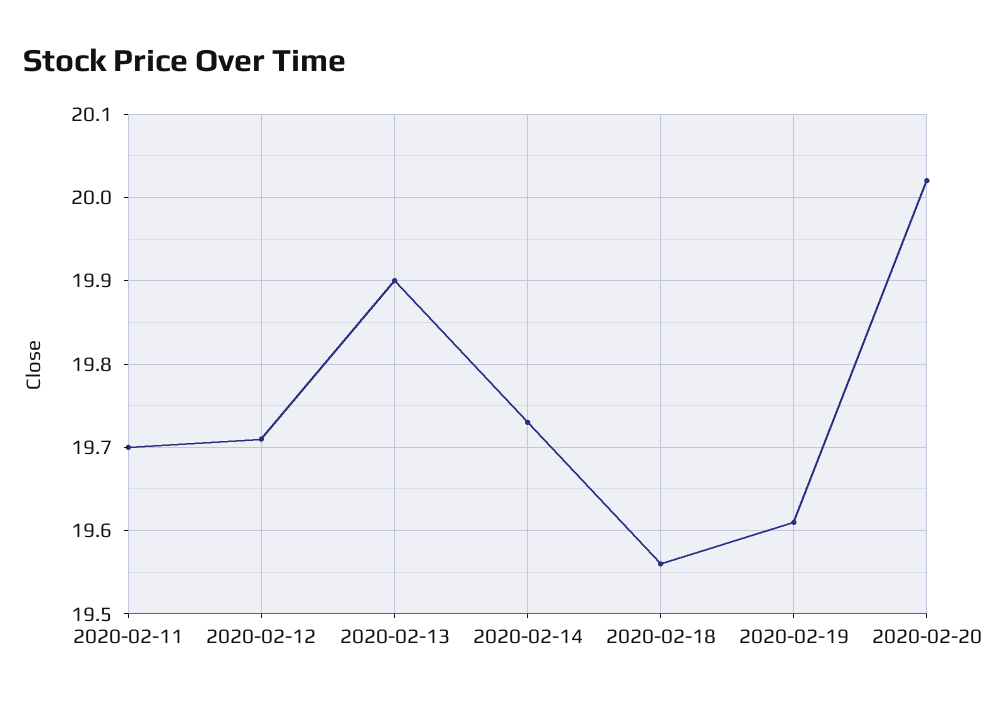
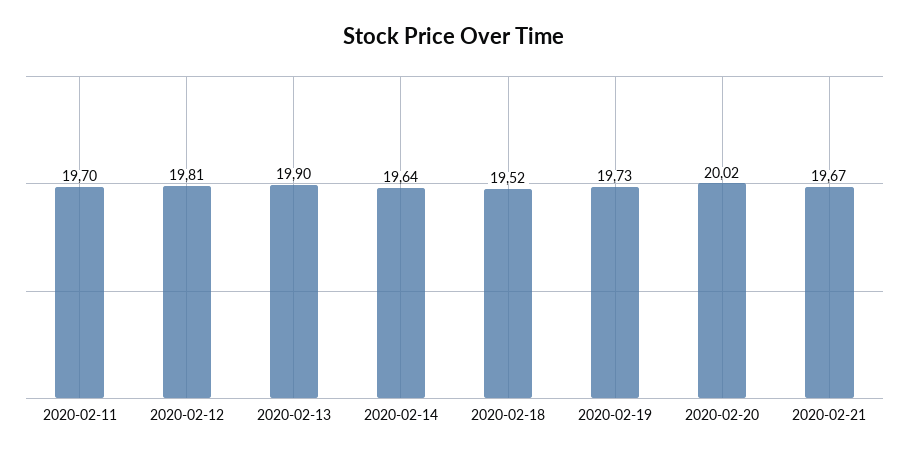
2020-02-12: 19.71 -> 19.81
2020-02-14: 19.73 -> 19.64
2020-02-18: 19.56 -> 19.52
2020-02-19: 19.61 -> 19.73
2020-02-21: none -> 19.67

